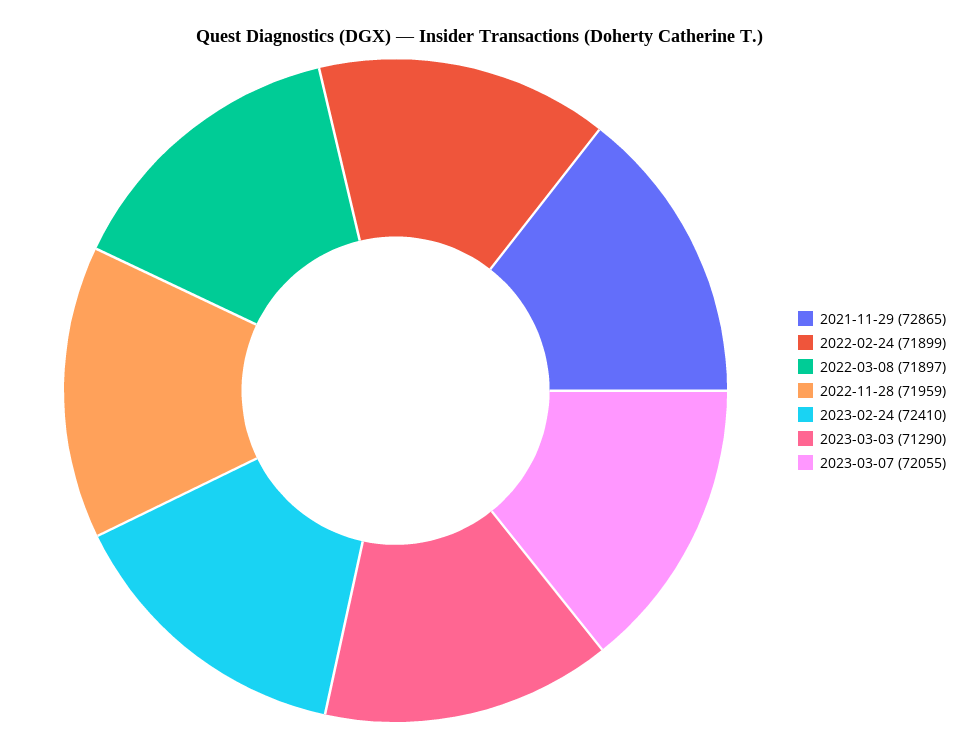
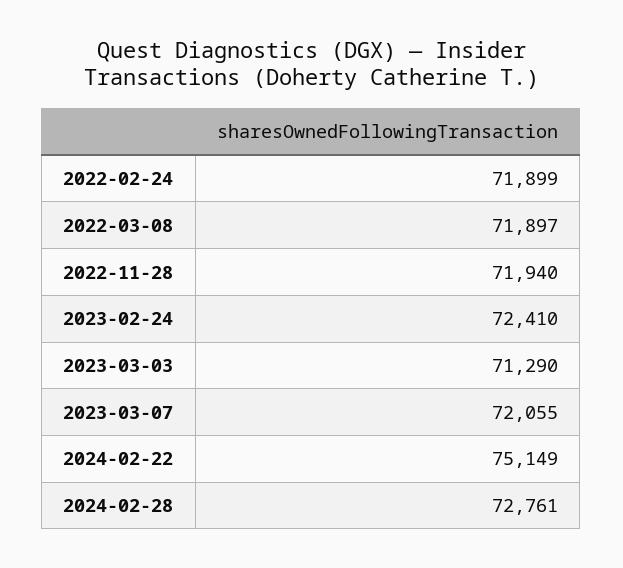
2021-11-29: 72865 -> none
2022-11-28: 71959 -> 71940
2024-02-22: none -> 75149
2024-02-28: none -> 72761

